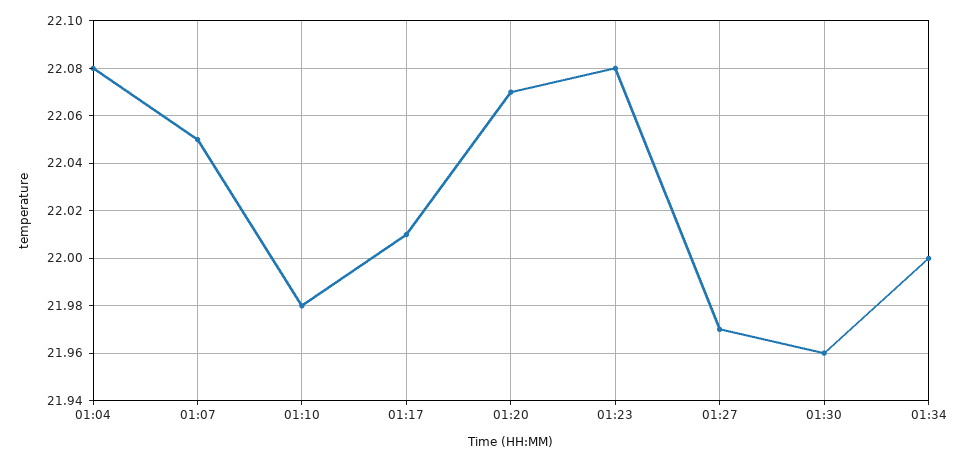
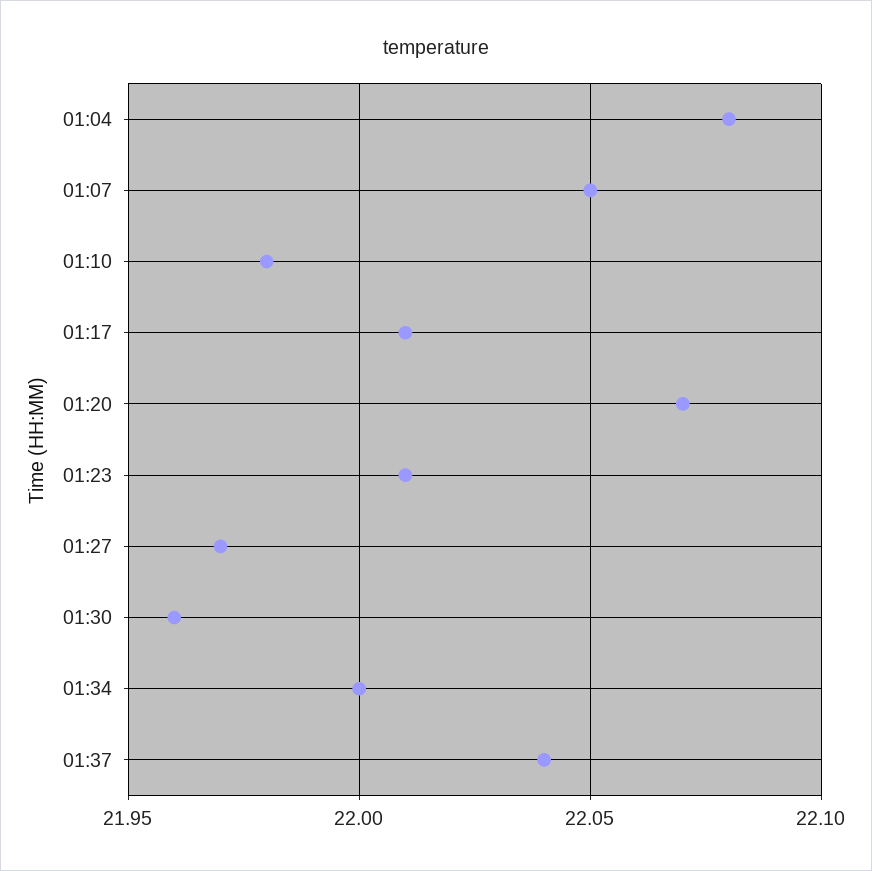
01:23: 22.08 -> 22.01
01:37: none -> 22.04

